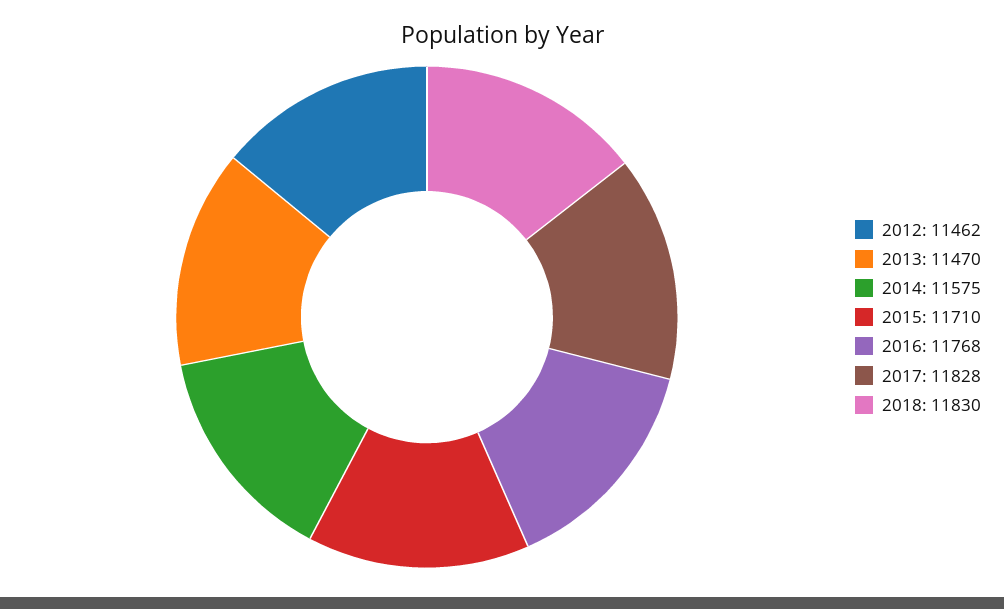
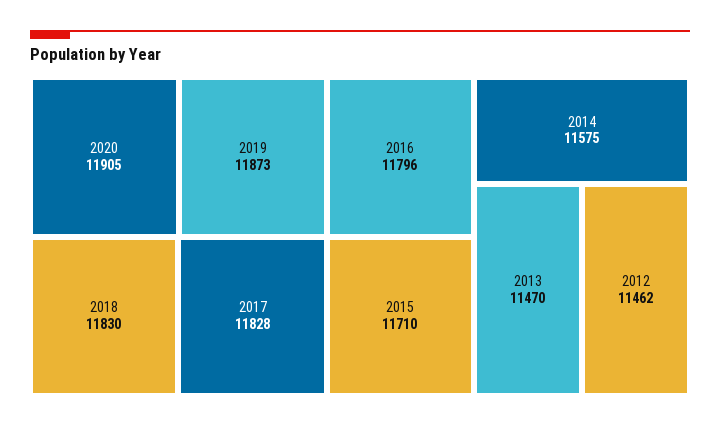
2016: 11768 -> 11796
2020: none -> 11905
2019: none -> 11873

